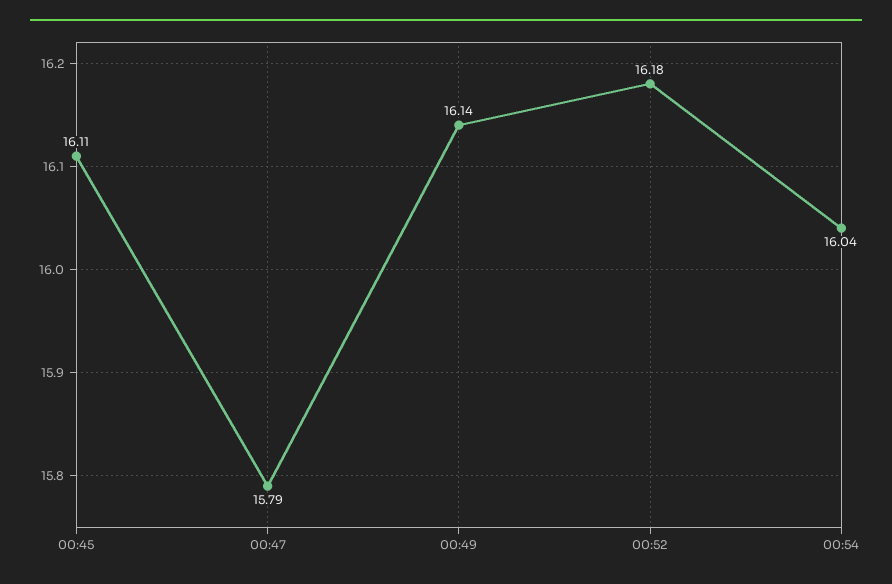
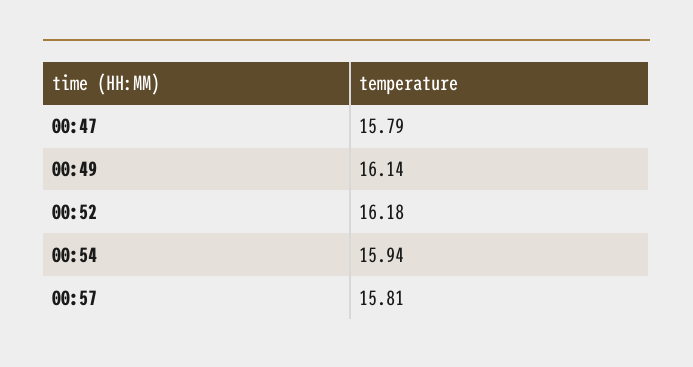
00:45: 16.11 -> none
00:54: 16.04 -> 15.94
00:57: none -> 15.81

